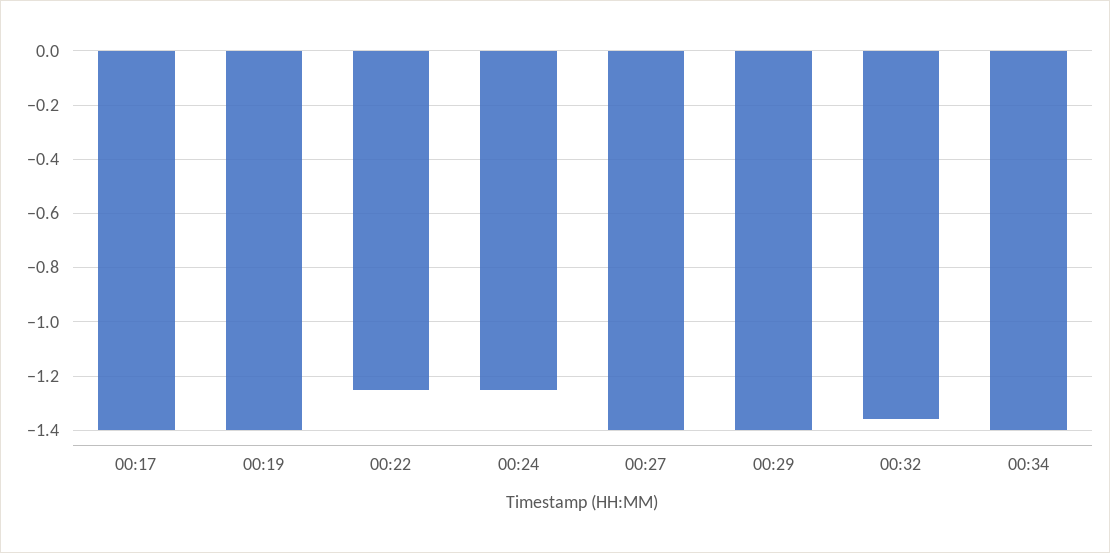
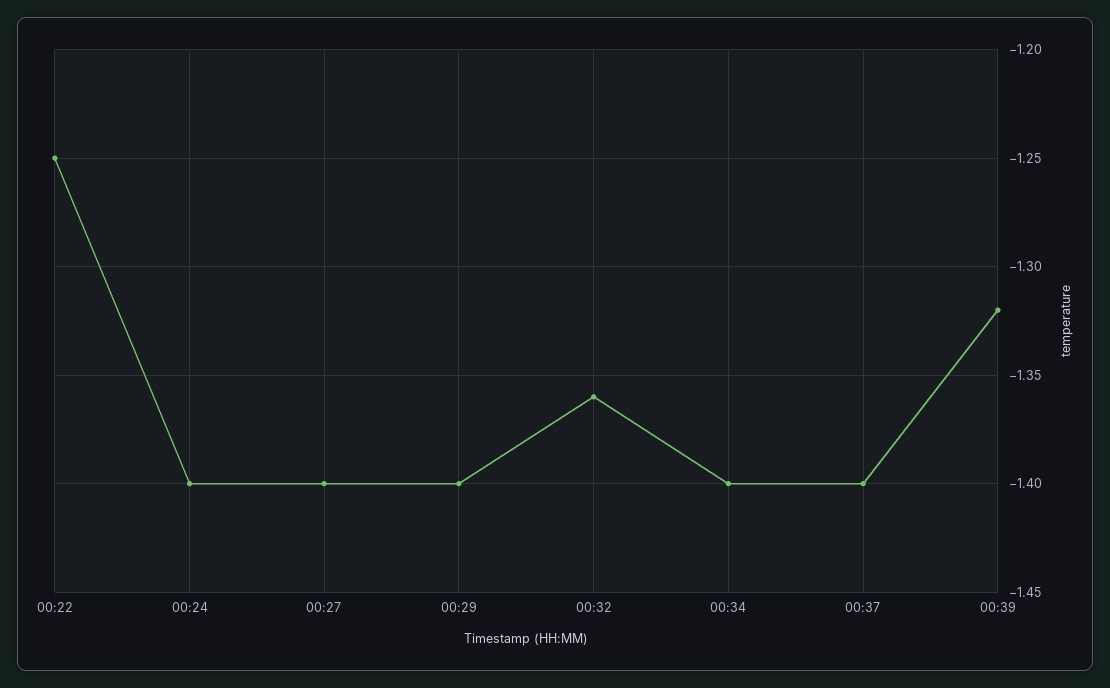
00:17: -1.4 -> none
00:19: -1.4 -> none
00:24: -1.25 -> -1.4
00:37: none -> -1.4
00:39: none -> -1.32

